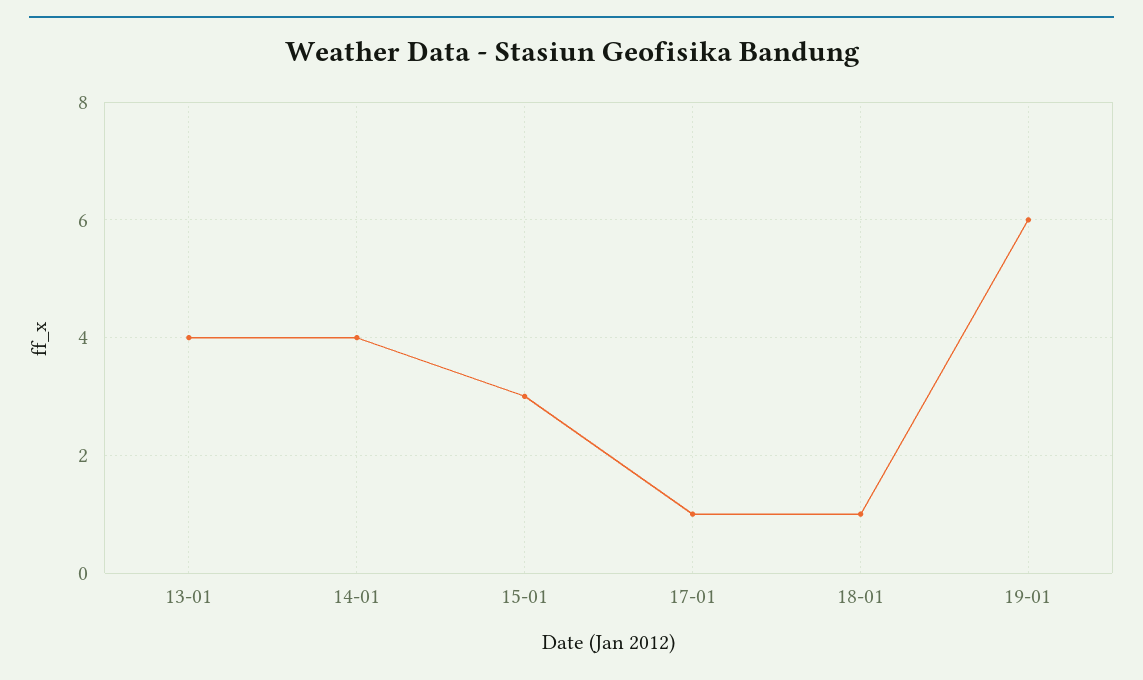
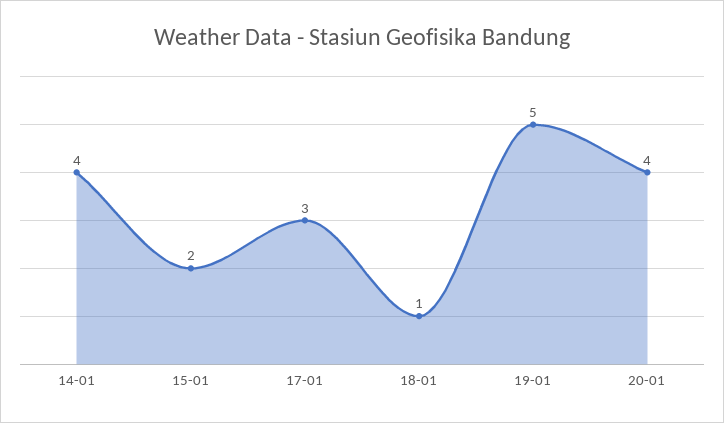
13-01: 4 -> none
15-01: 3 -> 2
17-01: 1 -> 3
19-01: 6 -> 5
20-01: none -> 4

